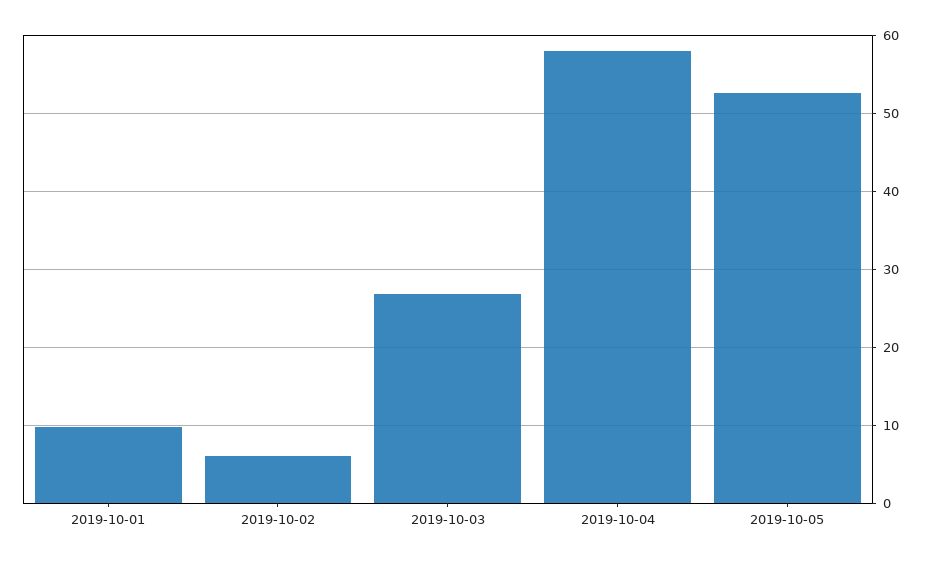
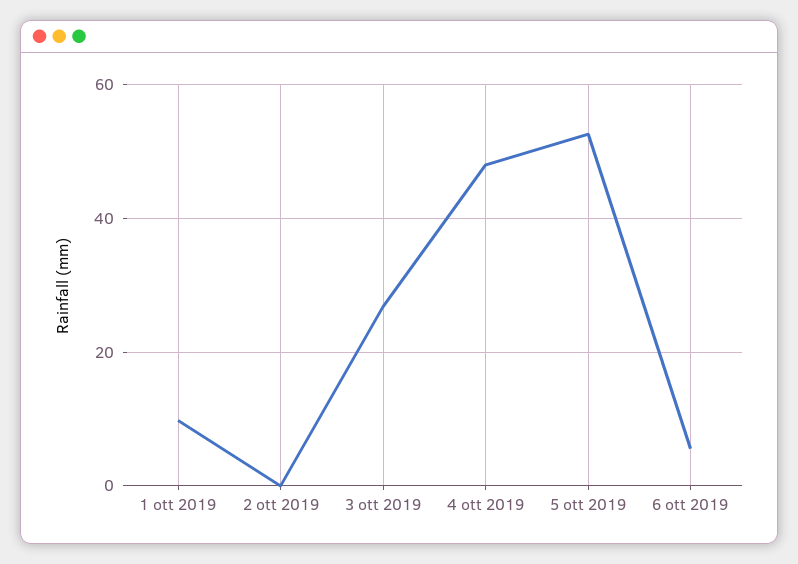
2019-10-02: 6 -> 0
2019-10-04: 58 -> 48
6 ott 2019: none -> 6

